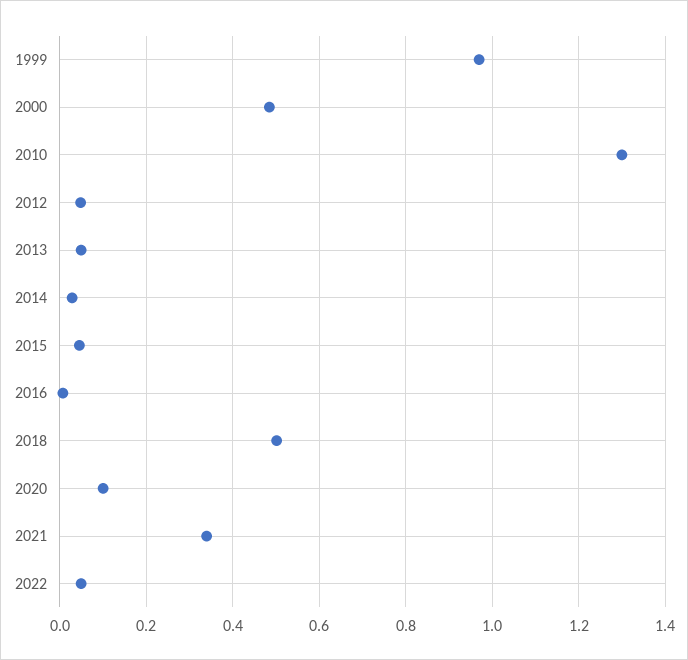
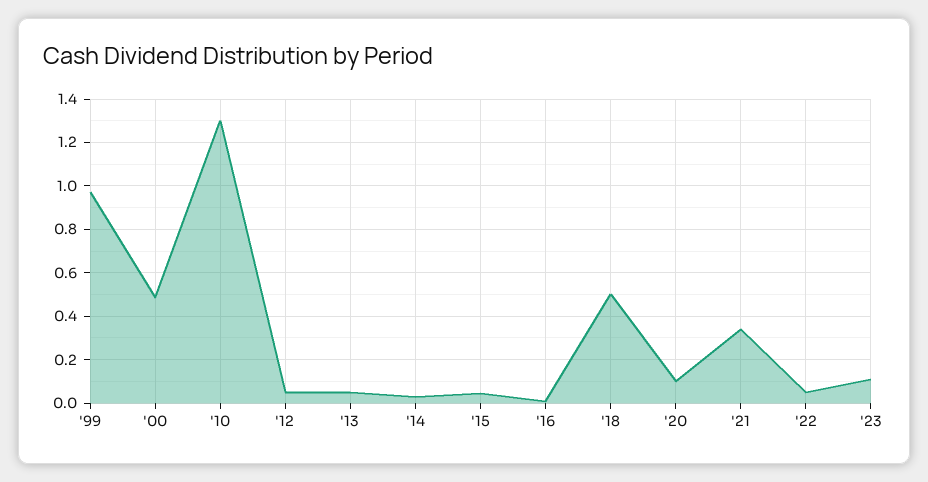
'23: none -> 0.1

